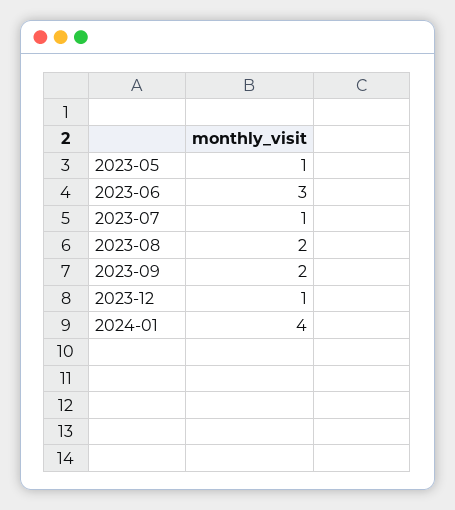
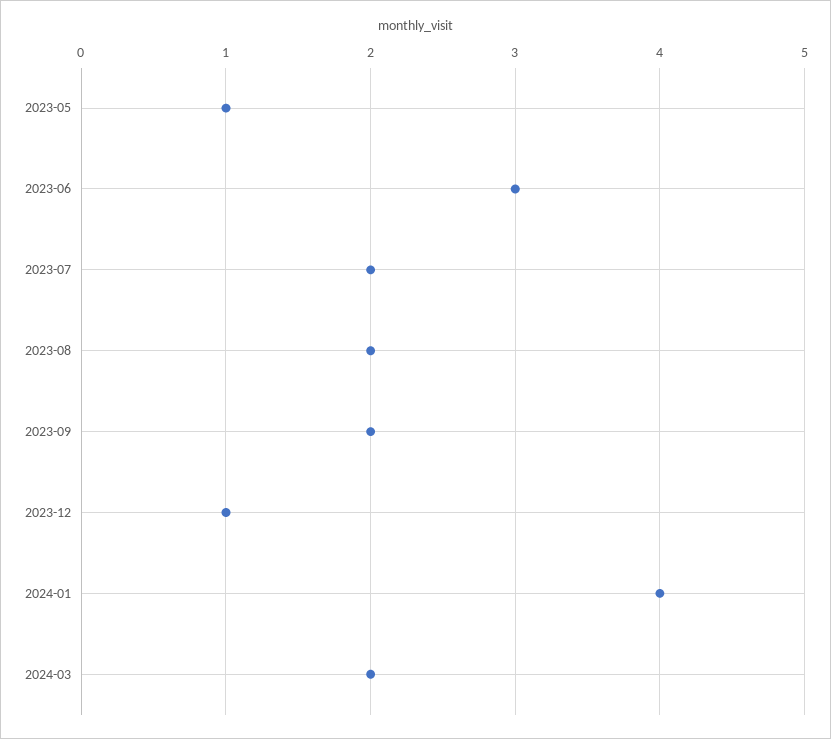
2023-07: 1 -> 2
2024-03: none -> 2

